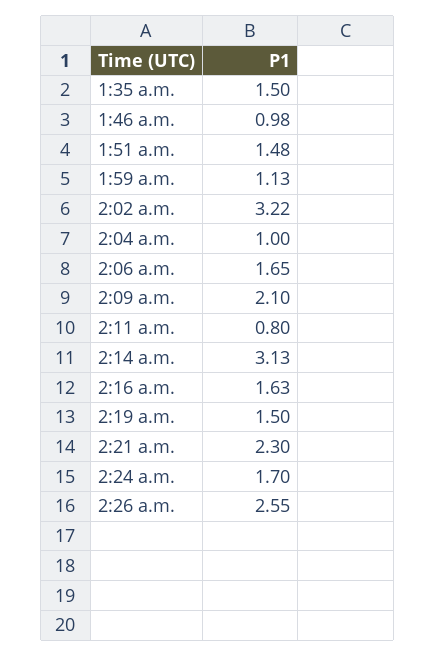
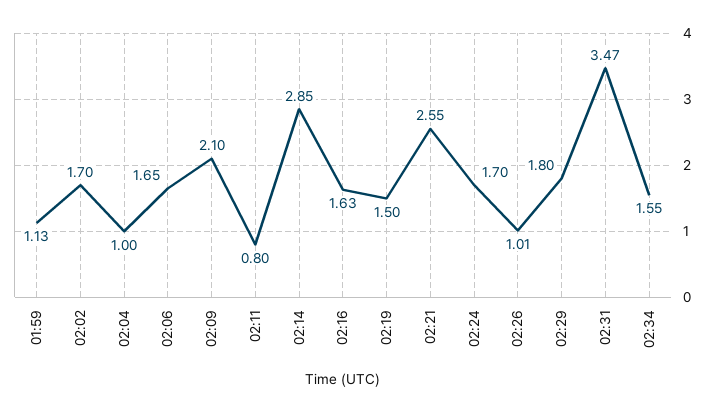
1:35 a.m.: 1.5 -> none
1:46 a.m.: 0.98 -> none
1:51 a.m.: 1.48 -> none
2:02 a.m.: 3.22 -> 1.7
2:14 a.m.: 3.13 -> 2.85
2:21 a.m.: 2.3 -> 2.55
2:26 a.m.: 2.55 -> 1.01
02:29: none -> 1.8
02:31: none -> 3.47
02:34: none -> 1.55

